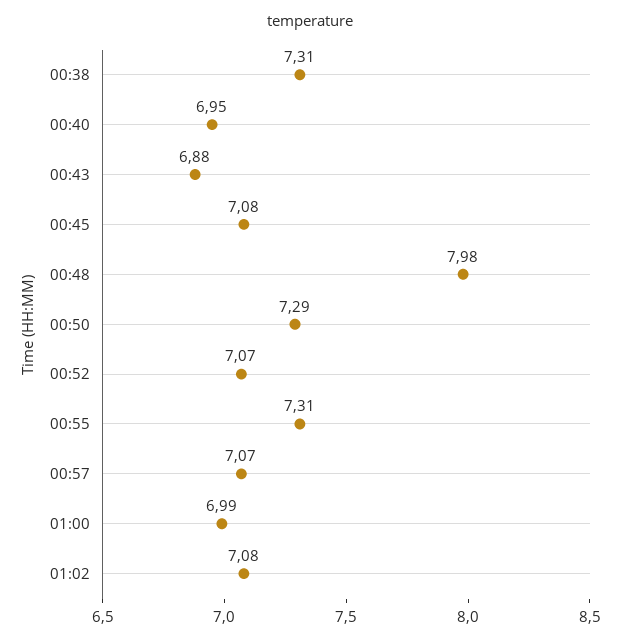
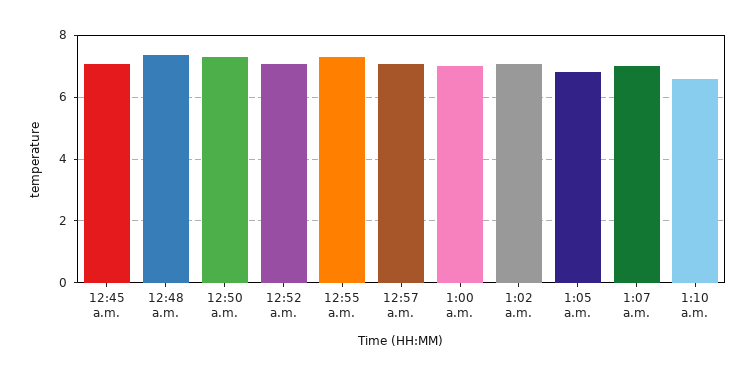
00:38: 7.31 -> none
00:40: 6.95 -> none
00:43: 6.88 -> none
00:48: 7.98 -> 7.4
1:05 a.m.: none -> 6.8
1:07 a.m.: none -> 7
1:10 a.m.: none -> 6.6

